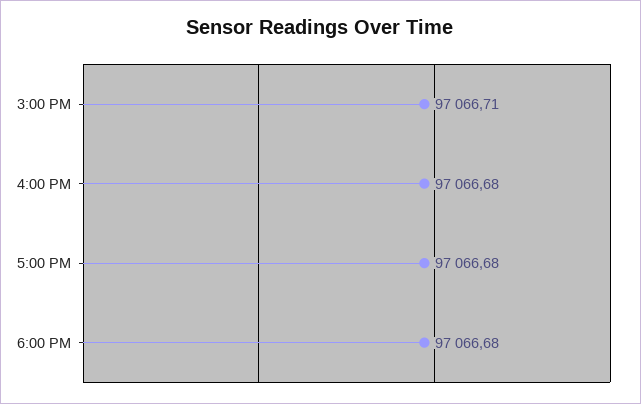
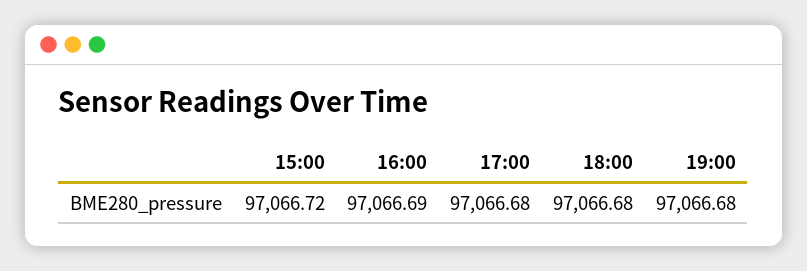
3:00 PM: 97066.71 -> 97066.72
4:00 PM: 97066.68 -> 97066.69
19:00: none -> 97066.68

